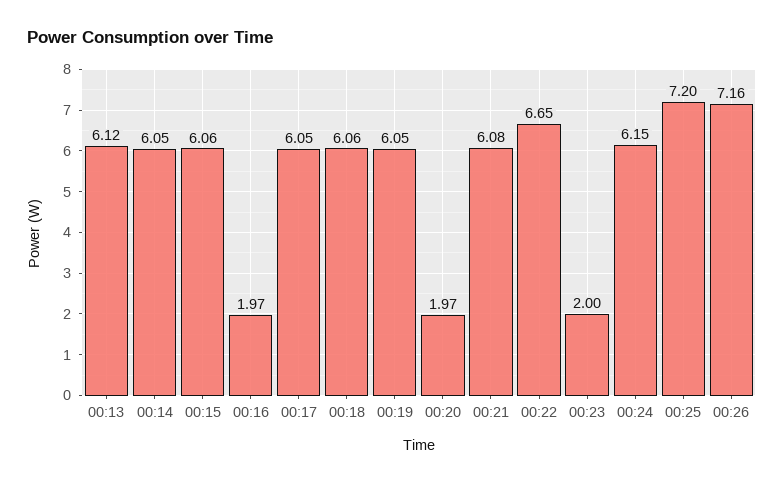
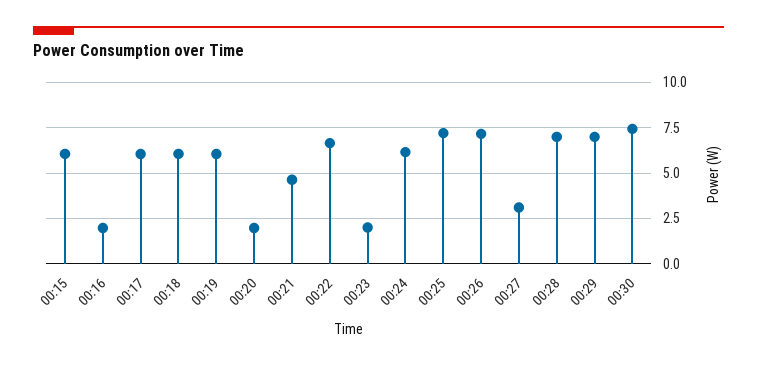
00:13: 6.12 -> none
00:14: 6.05 -> none
00:21: 6.08 -> 4.5
00:27: none -> 3
00:28: none -> 7
00:29: none -> 7
00:30: none -> 7.5

